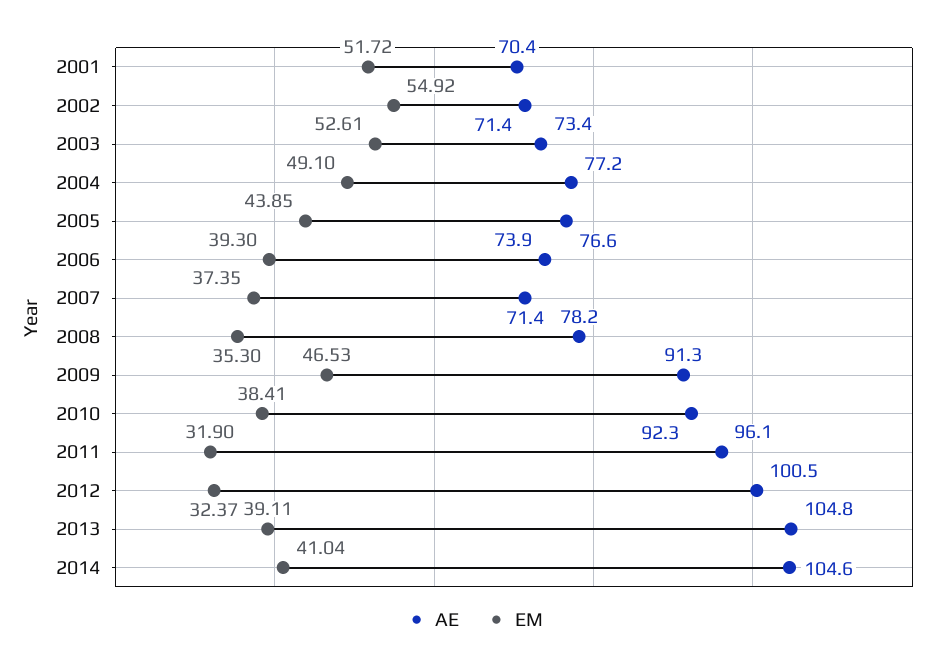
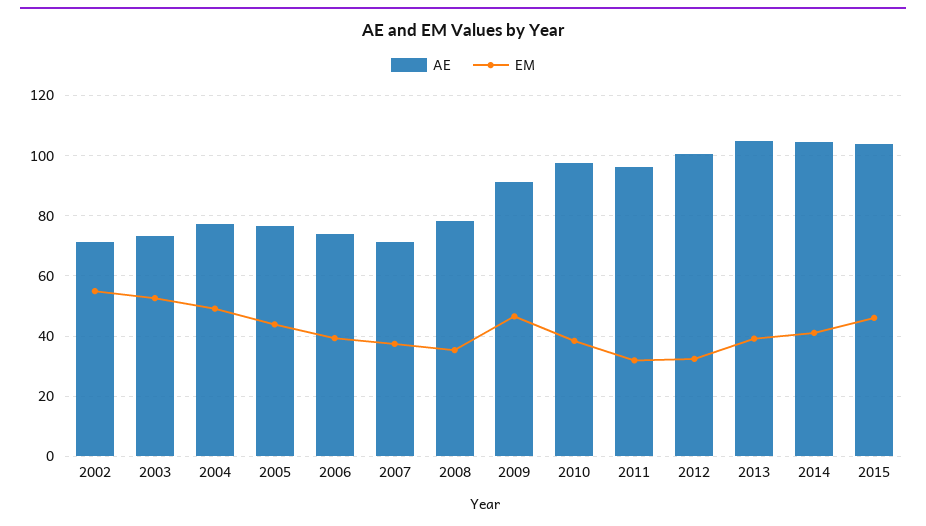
AE, 2001: 70.4 -> none
EM, 2001: 51.72 -> none
AE, 2010: 92.3 -> 98
AE, 2015: none -> 104
EM, 2015: none -> 46

